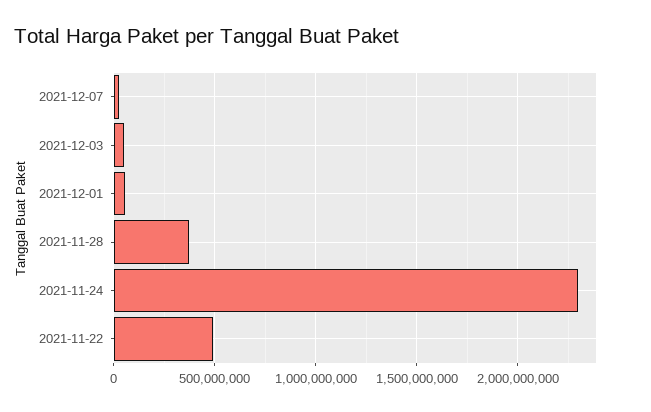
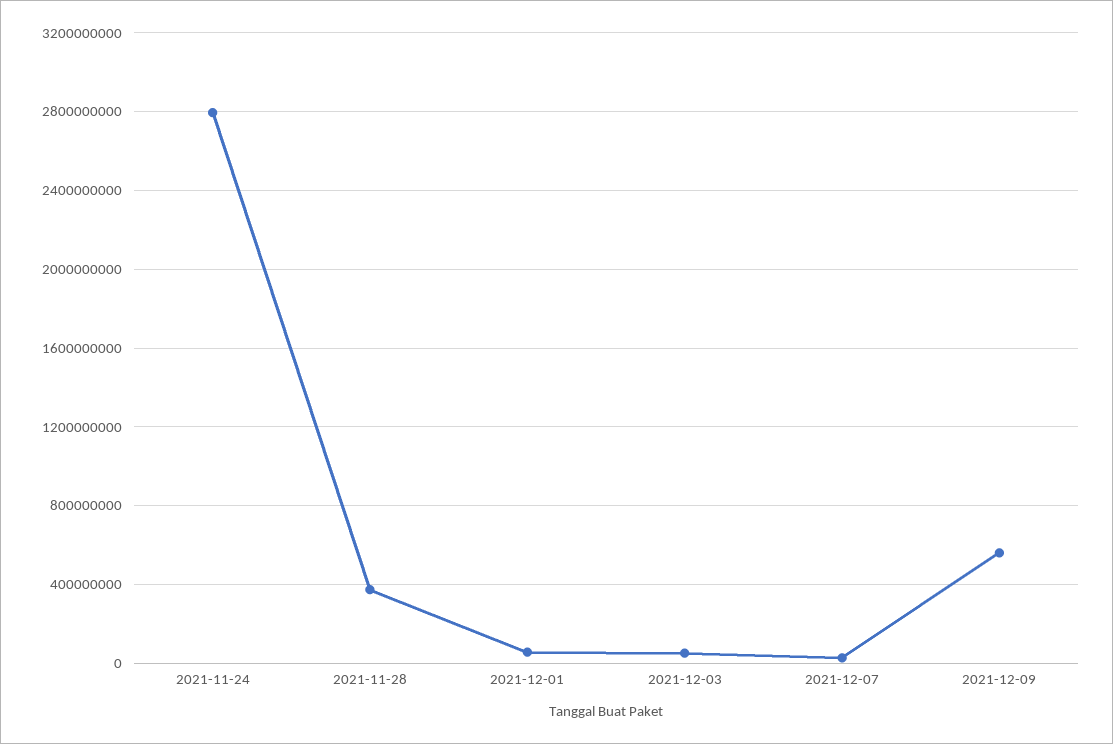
2021-11-24: 2300000000 -> 2800000000
2021-11-22: 500000000 -> none
2021-12-09: none -> 550000000

